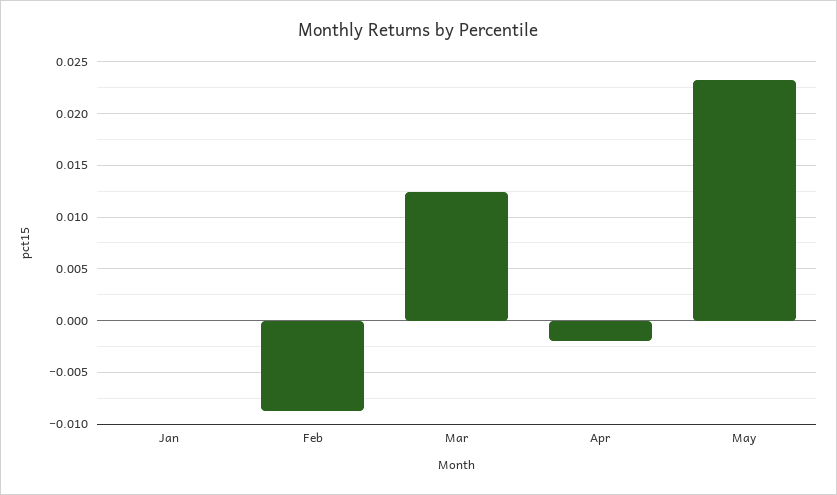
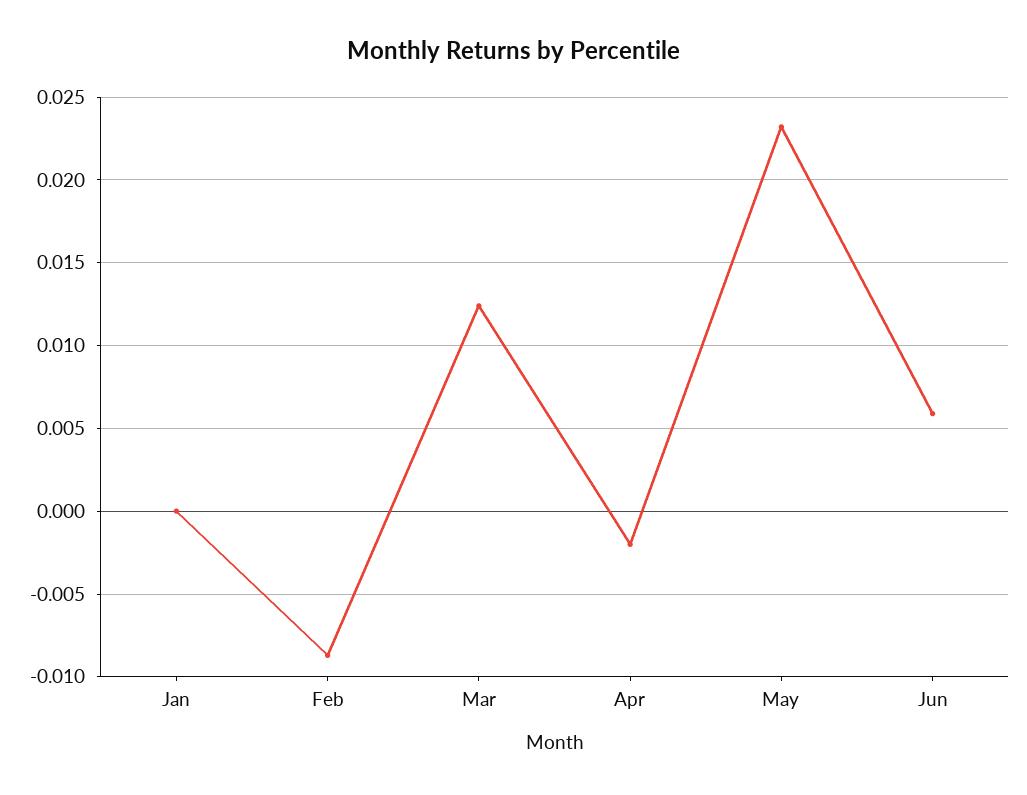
Jun: none -> 0.006

